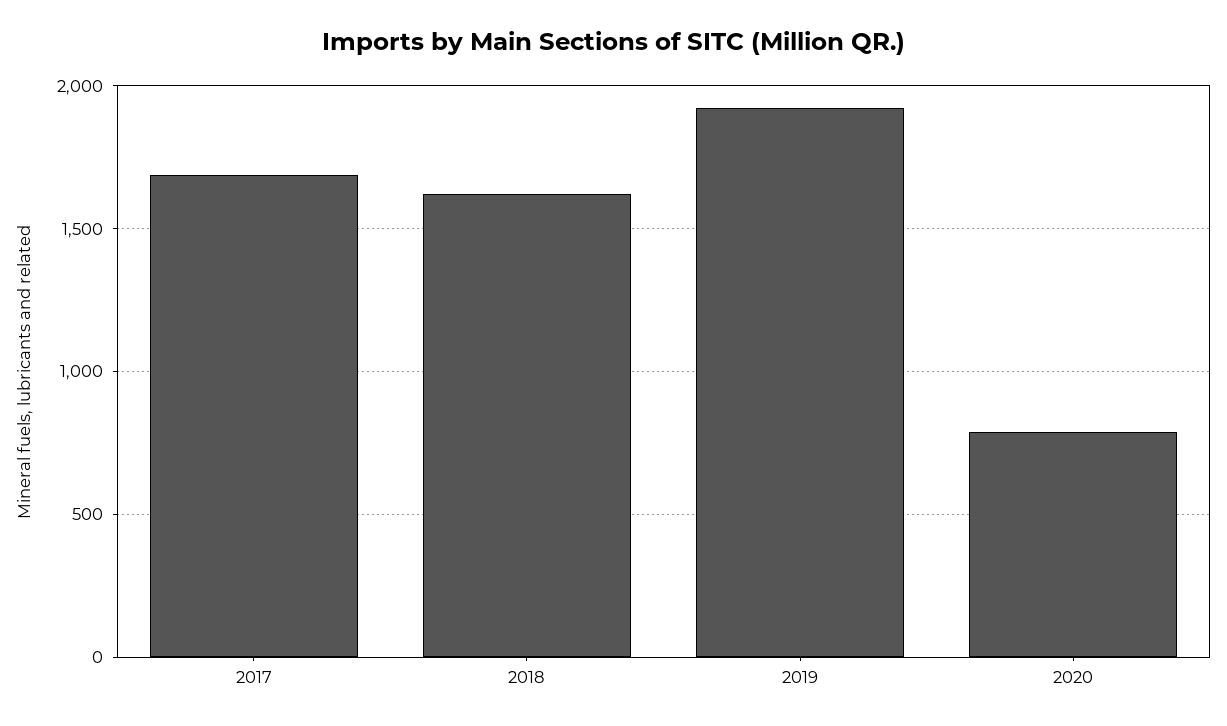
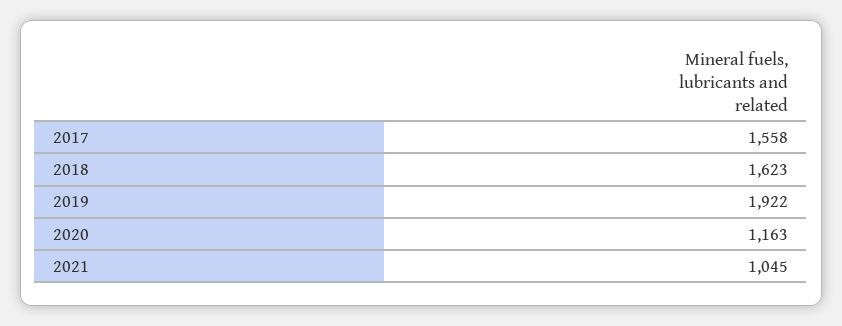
2017: 1700 -> 1558
2020: 800 -> 1163
2021: none -> 1045

